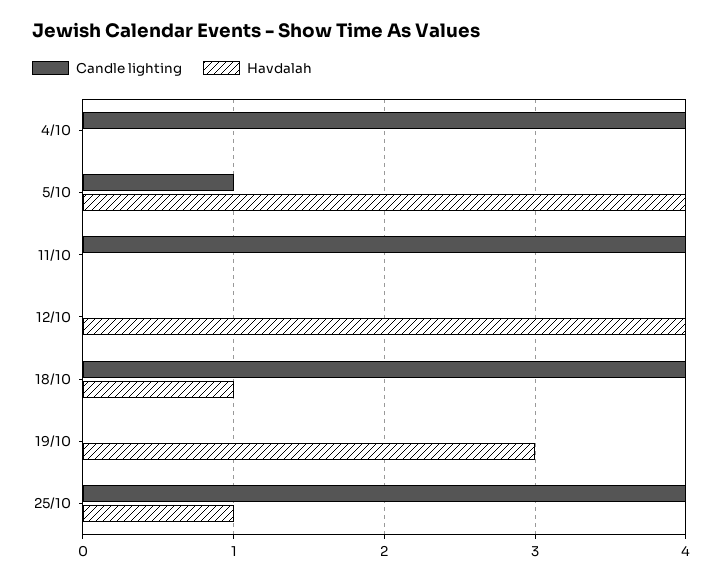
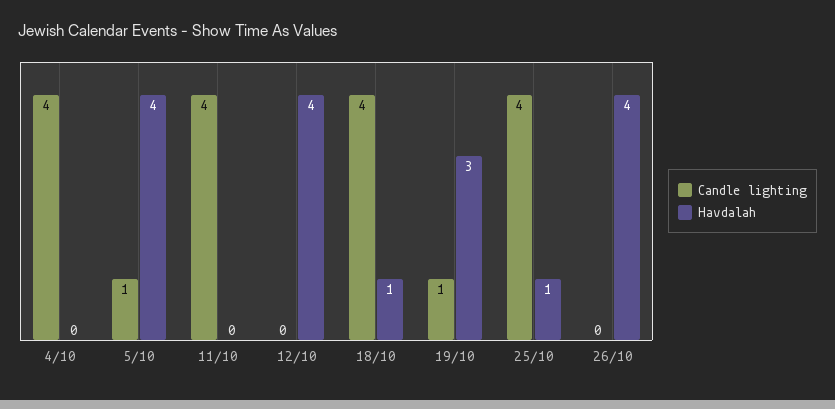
Candle lighting, 19/10: 0 -> 1
Candle lighting, 26/10: none -> 0
Havdalah, 26/10: none -> 4

